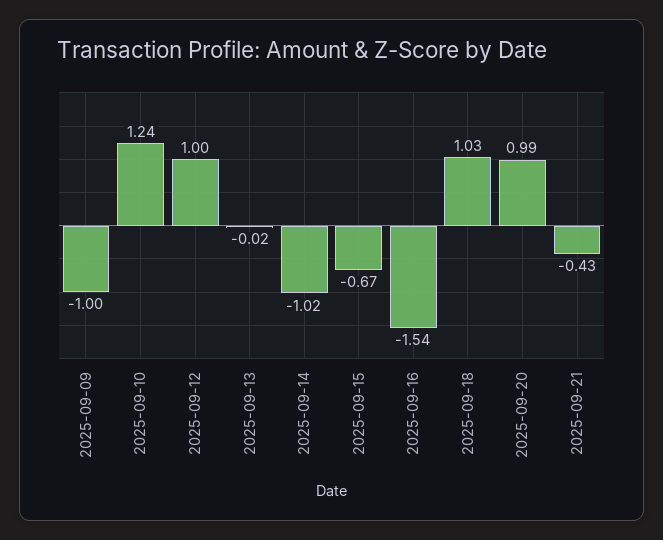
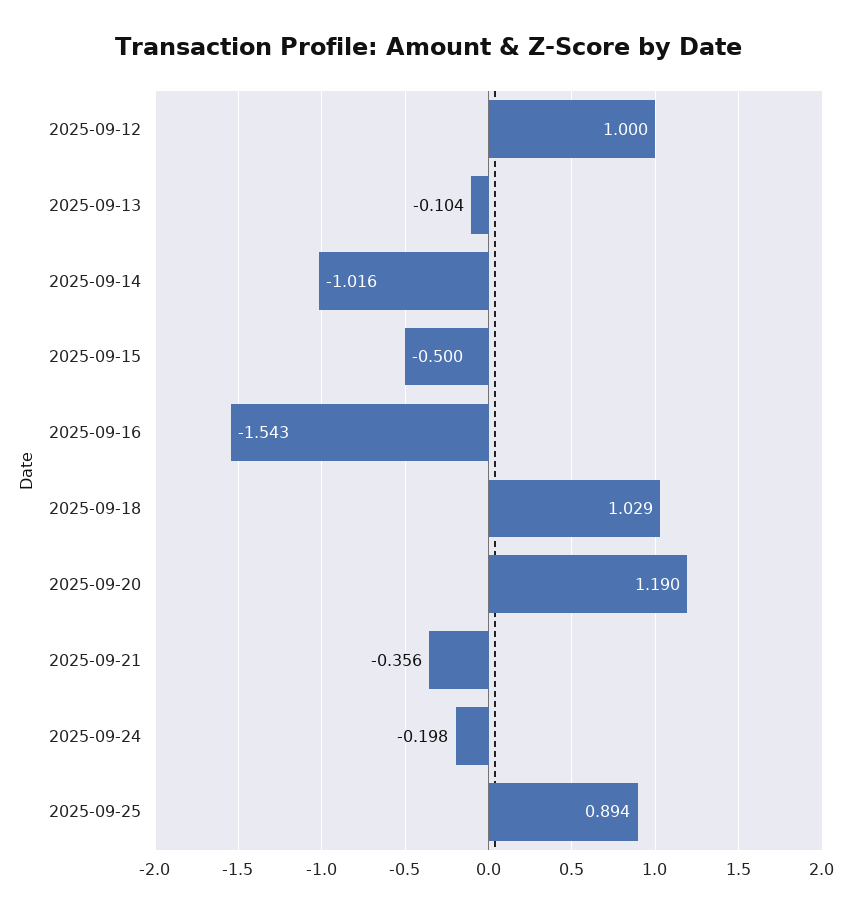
2025-09-09: -1 -> none
2025-09-10: 1.24 -> none
2025-09-13: -0.02 -> -0.104
2025-09-15: -0.67 -> -0.5
2025-09-20: 0.99 -> 1.19
2025-09-21: -0.43 -> -0.356
2025-09-24: none -> -0.198
2025-09-25: none -> 0.894

